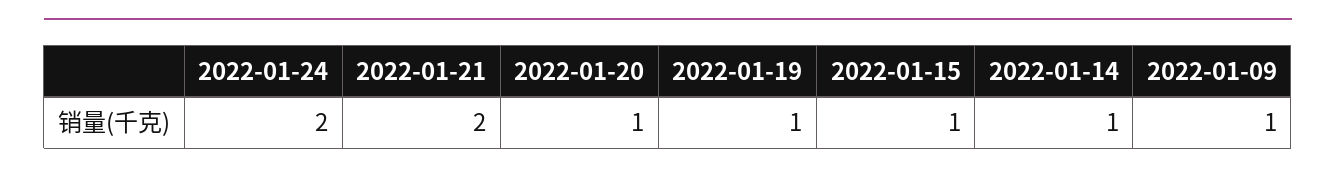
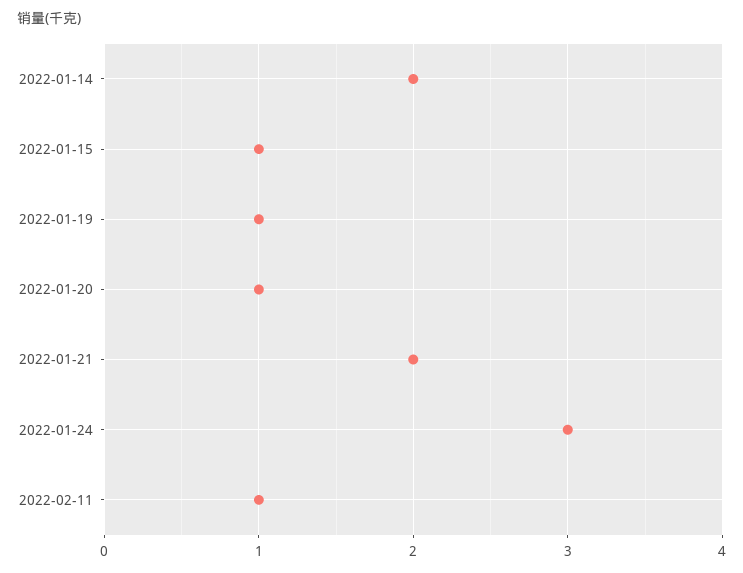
2022-01-24: 2 -> 3
2022-01-14: 1 -> 2
2022-01-09: 1 -> none
2022-02-11: none -> 1

